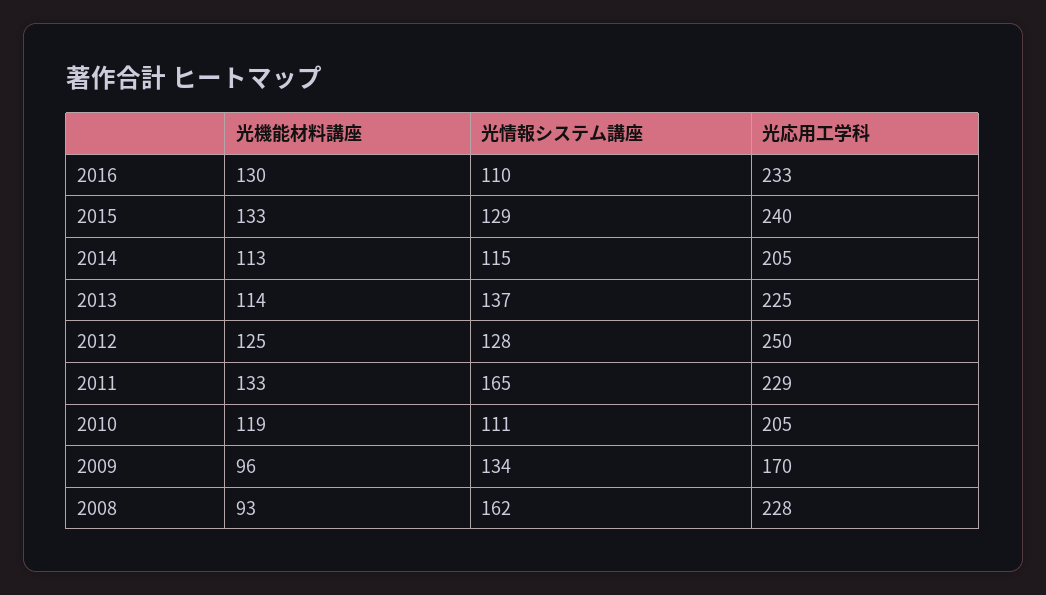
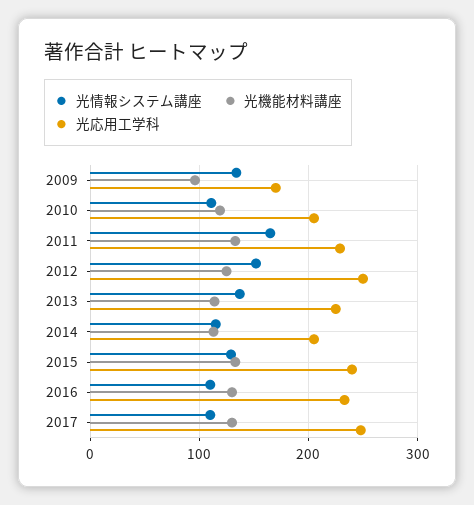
光情報システム講座, 2012: 128 -> 150
光機能材料講座, 2008: 93 -> none
光情報システム講座, 2008: 162 -> none
光応用工学科, 2008: 228 -> none
光情報システム講座, 2017: none -> 110
光機能材料講座, 2017: none -> 130
光応用工学科, 2017: none -> 250

